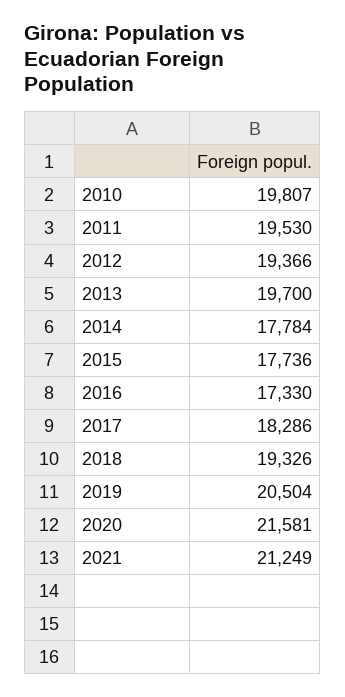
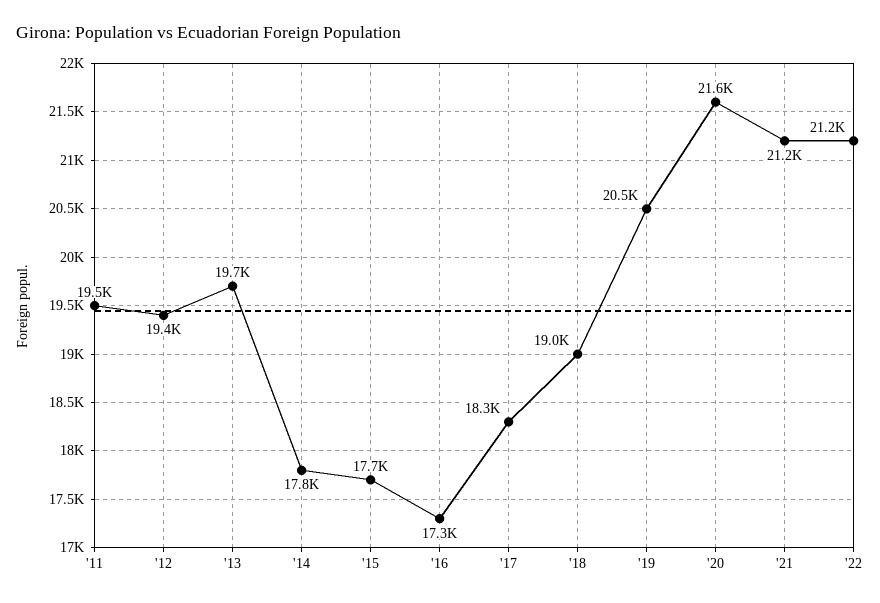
2010: 19807 -> none
2018: 19326 -> 19000
'22: none -> 21200

